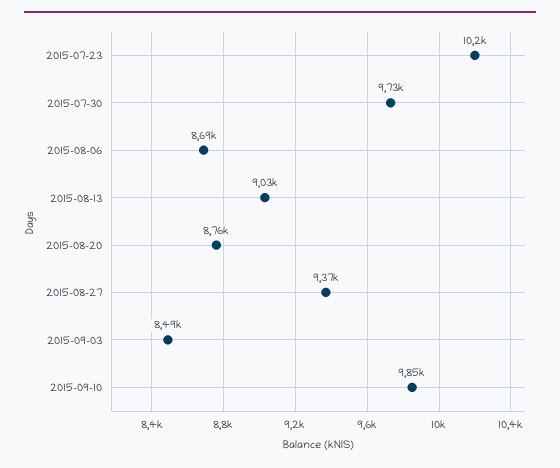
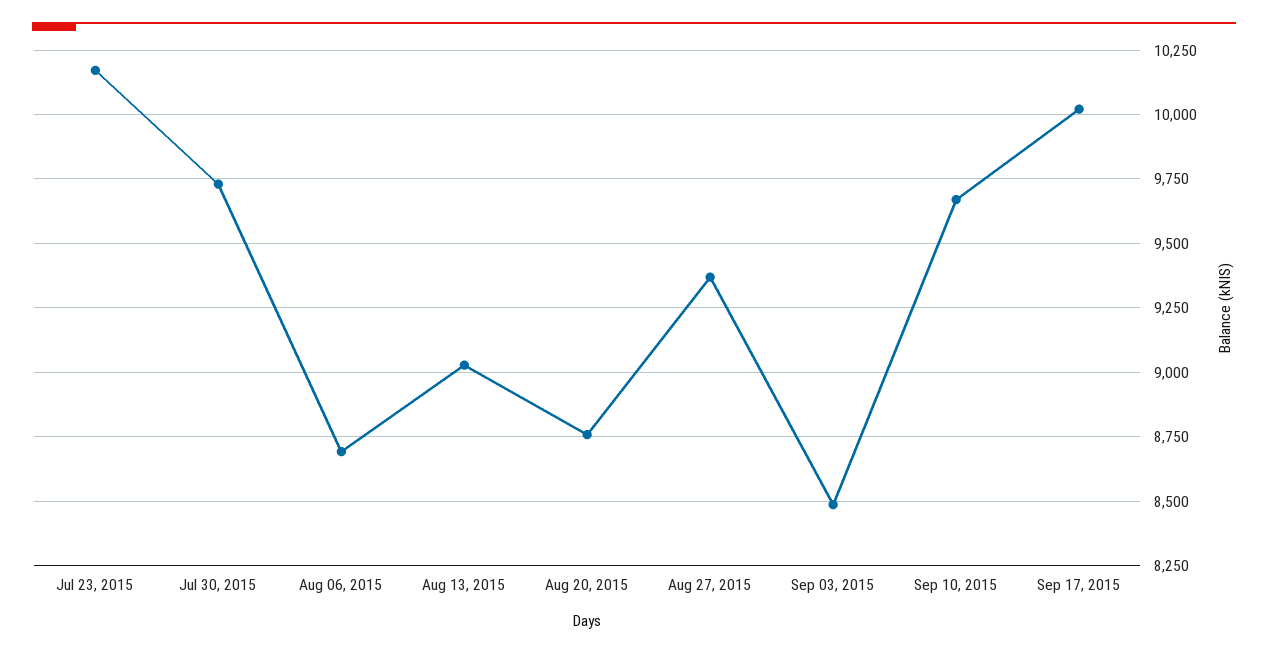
2015-09-10: 9850 -> 9675
Sep 17, 2015: none -> 10025

